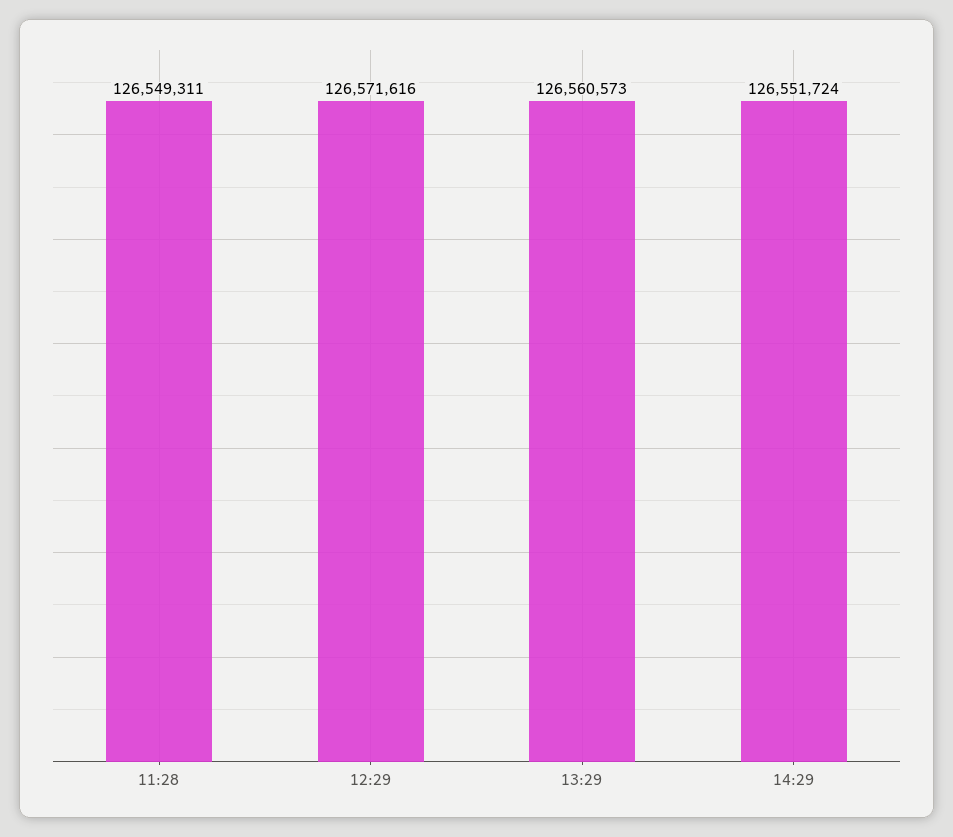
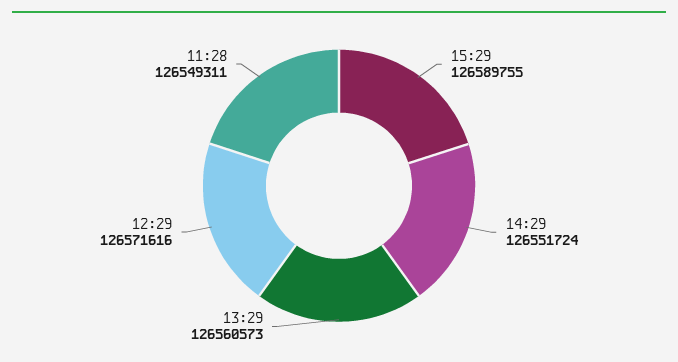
15:29: none -> 126589755

